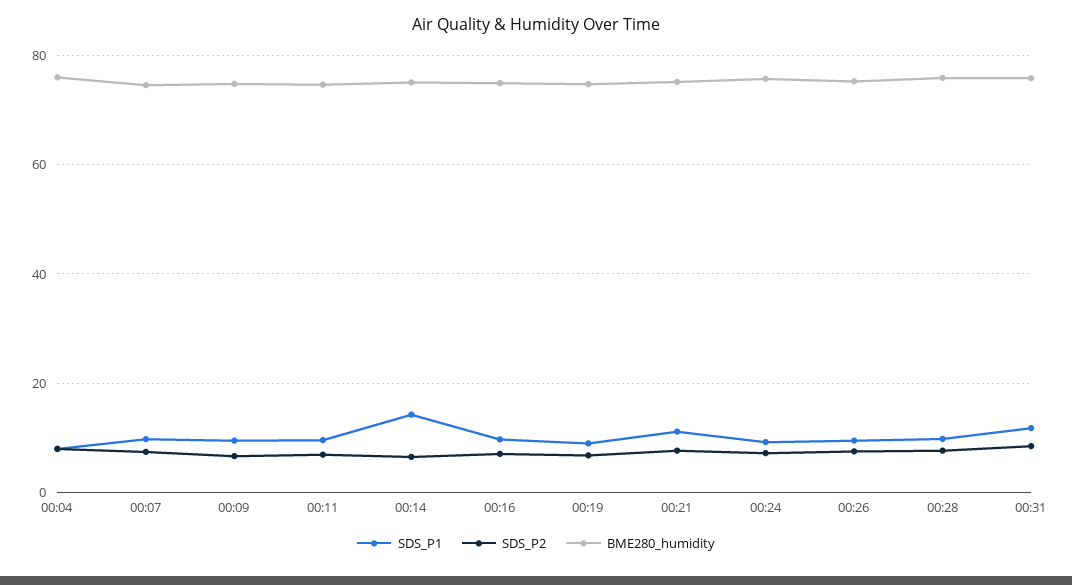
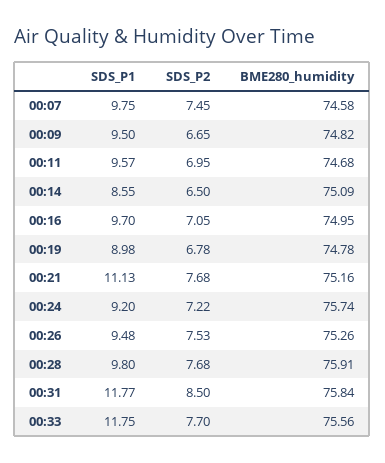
SDS_P1, 00:04: 8 -> none
SDS_P2, 00:04: 8 -> none
BME280_humidity, 00:04: 76 -> none
SDS_P1, 00:14: 14 -> 8.55
SDS_P1, 00:33: none -> 11.75
SDS_P2, 00:33: none -> 7.7
BME280_humidity, 00:33: none -> 75.56

